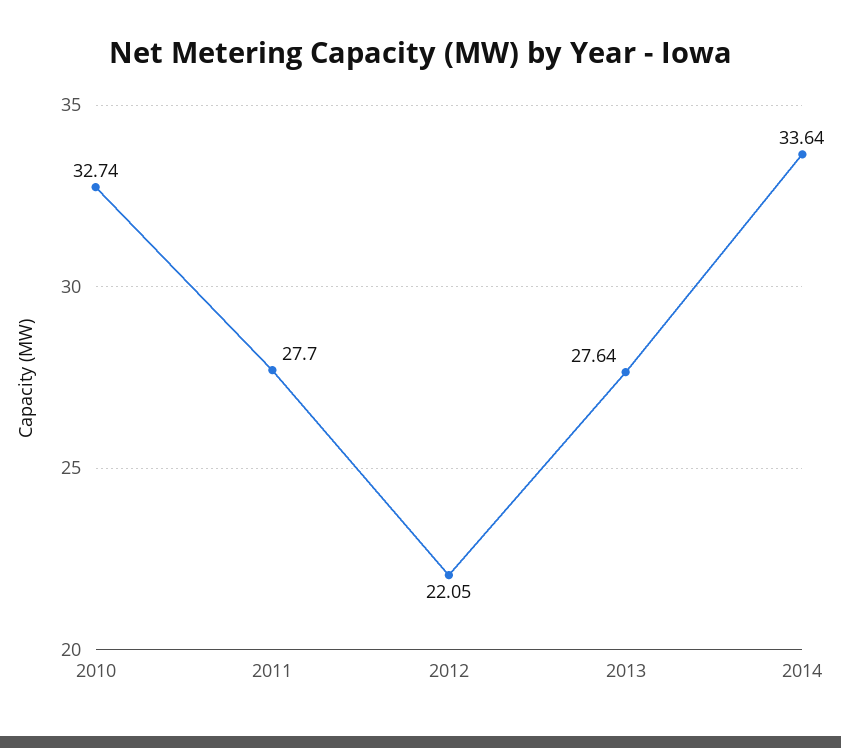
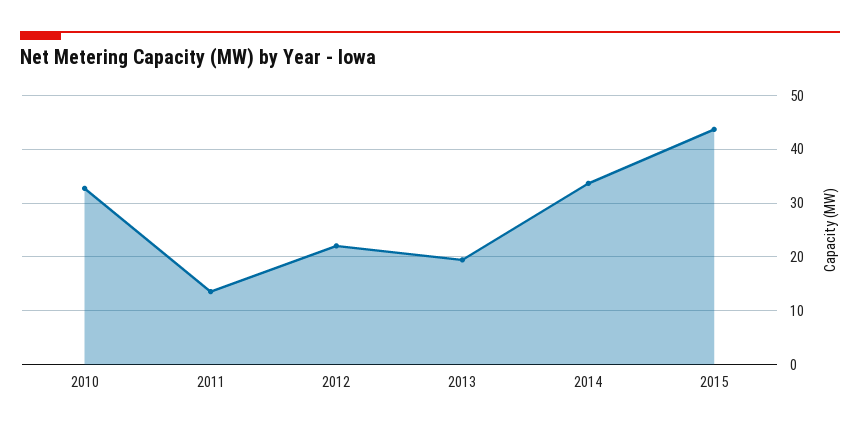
2011: 27.7 -> 14
2013: 27.64 -> 20
2015: none -> 44

